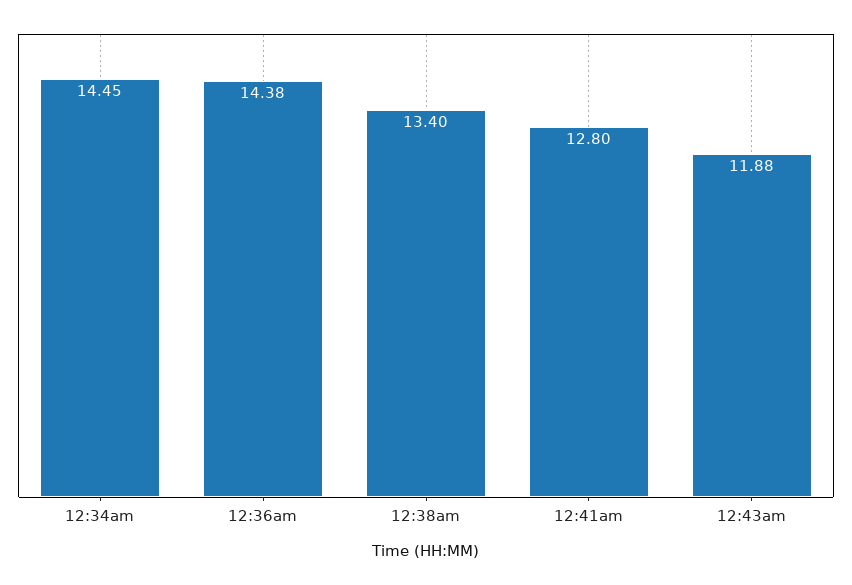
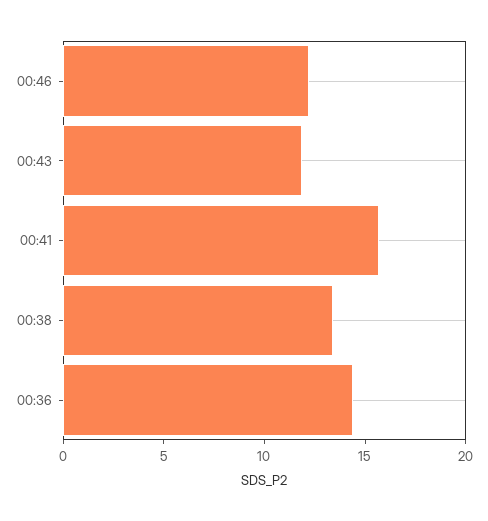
12:34am: 14.45 -> none
12:41am: 12.8 -> 16
00:46: none -> 12

